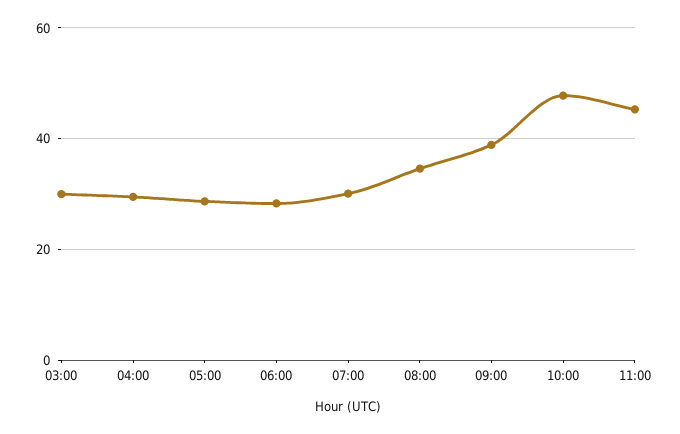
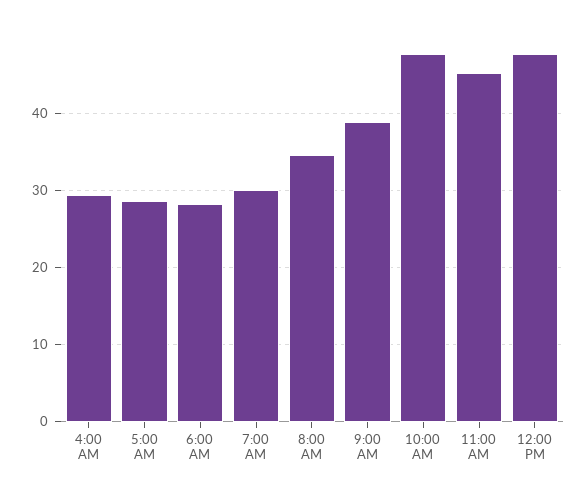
03:00: 30 -> none
12:00 PM: none -> 48

